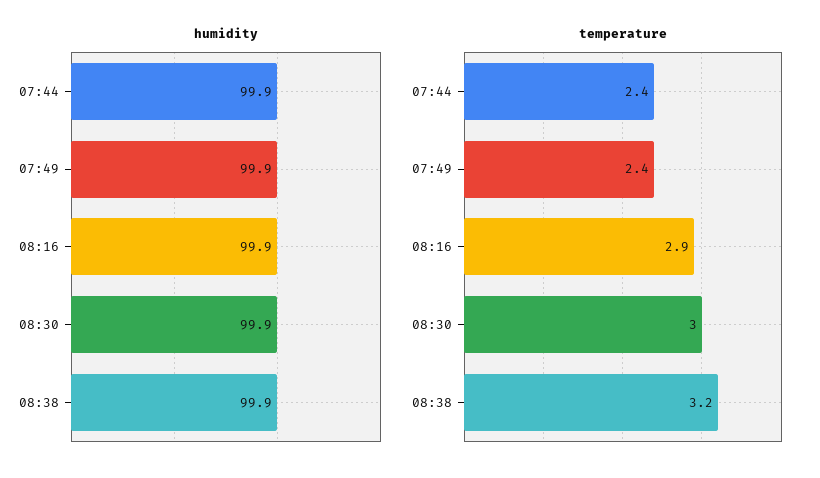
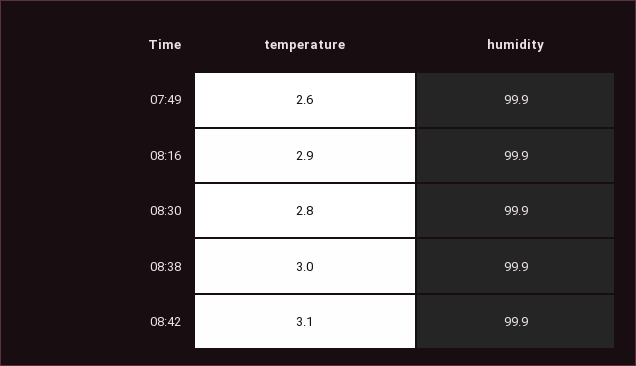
humidity, 07:44: 99.9 -> none
temperature, 07:44: 2.4 -> none
temperature, 07:49: 2.4 -> 2.6
temperature, 08:30: 3 -> 2.8
temperature, 08:38: 3.2 -> 3
temperature, 08:42: none -> 3.1
humidity, 08:42: none -> 99.9

